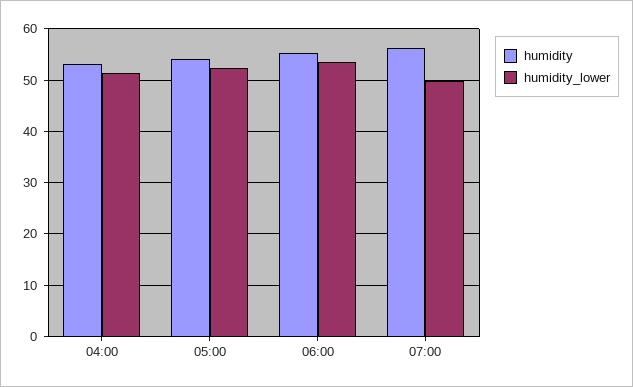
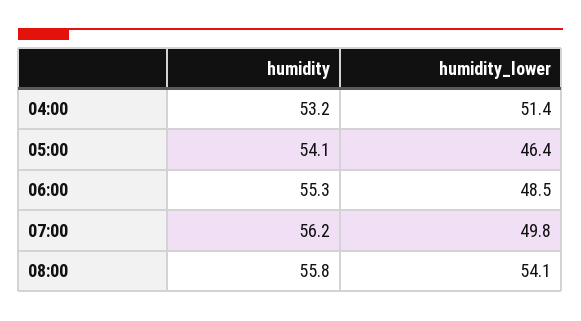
humidity_lower, 05:00: 52 -> 46.4
humidity_lower, 06:00: 54 -> 48.5
humidity, 08:00: none -> 55.8
humidity_lower, 08:00: none -> 54.1

